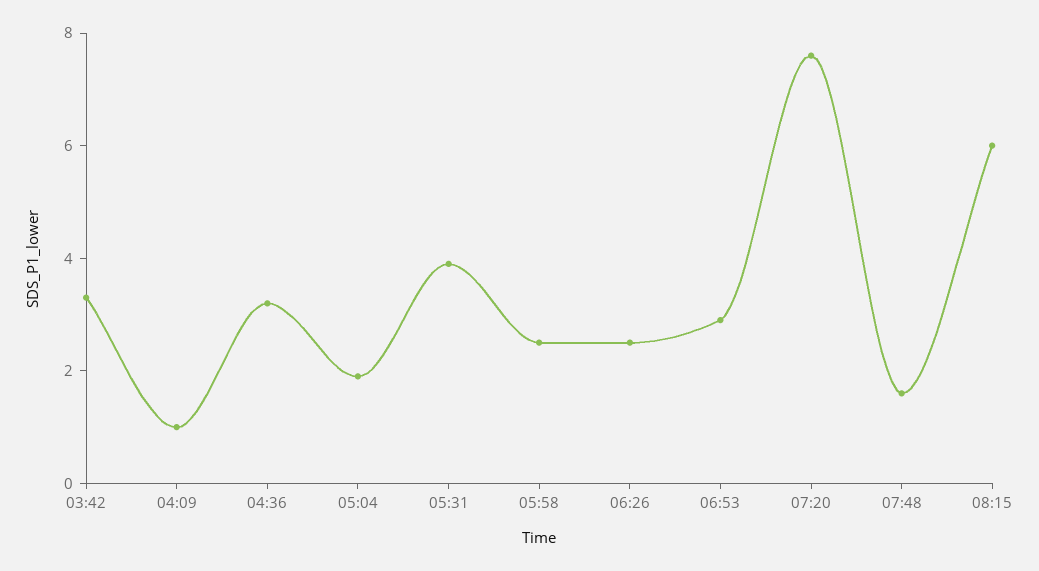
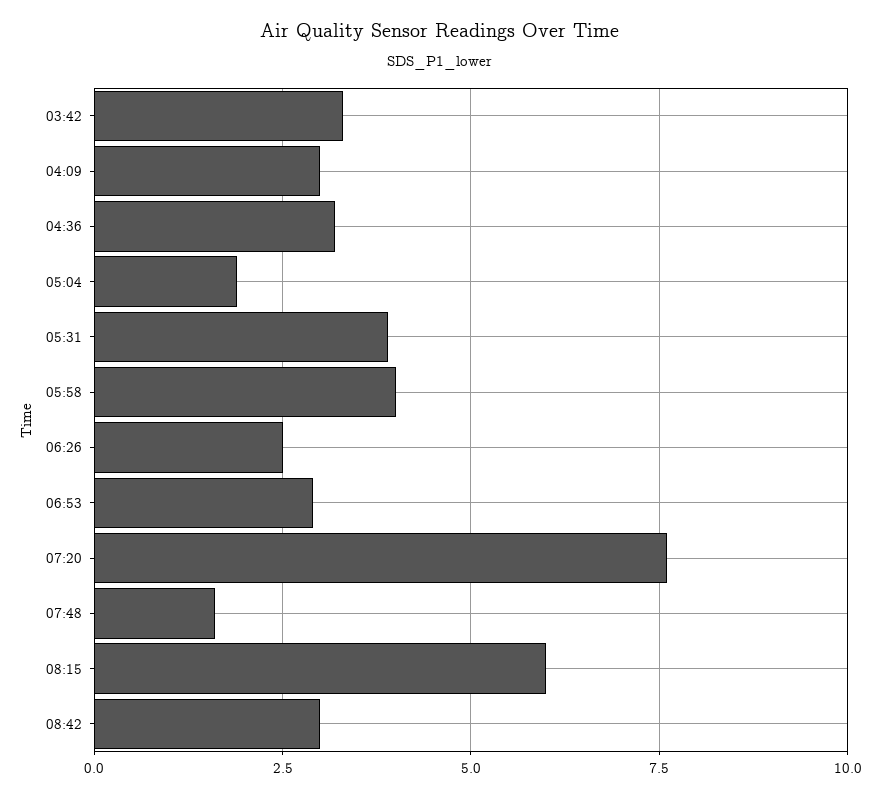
04:09: 1 -> 3
05:58: 2.5 -> 4
08:42: none -> 3

